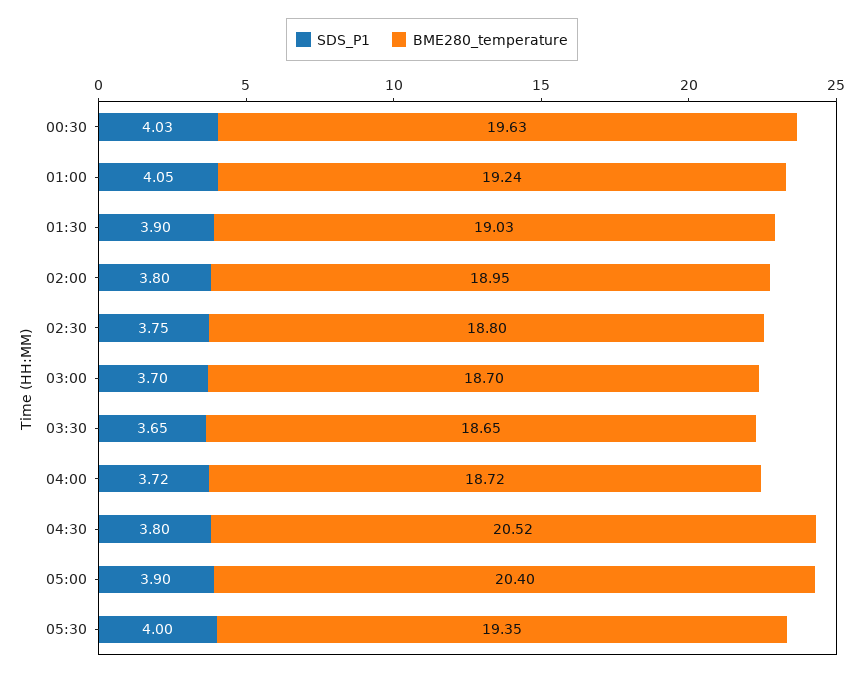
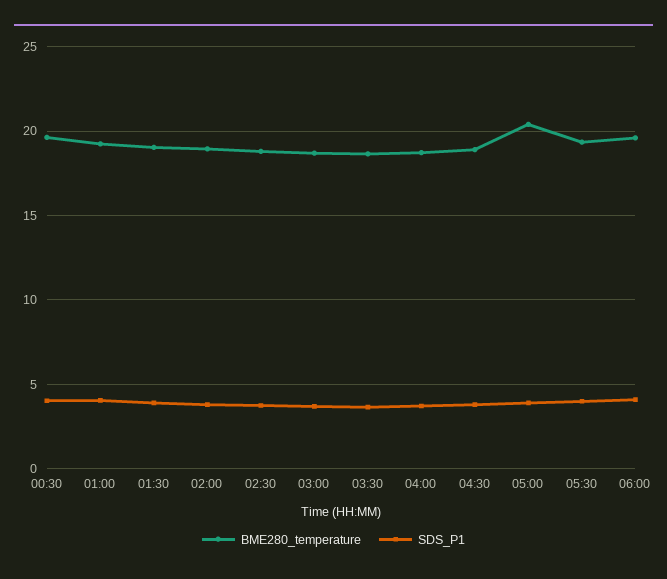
BME280_temperature, 04:30: 20.52 -> 19
BME280_temperature, 06:00: none -> 19.5
SDS_P1, 06:00: none -> 4

